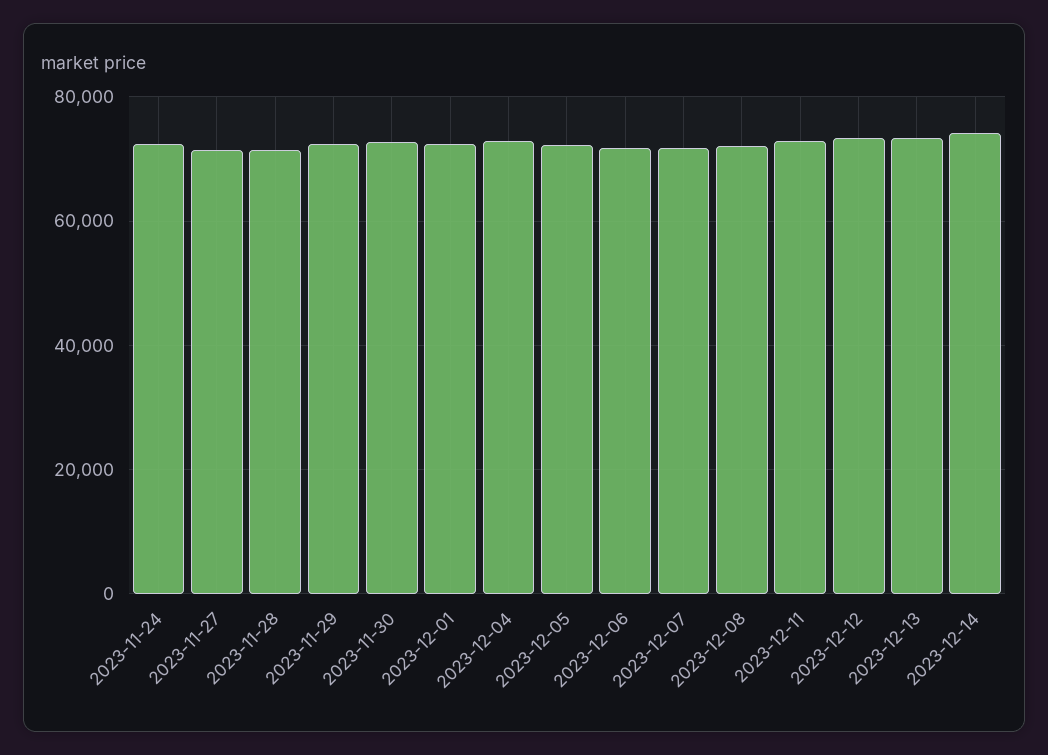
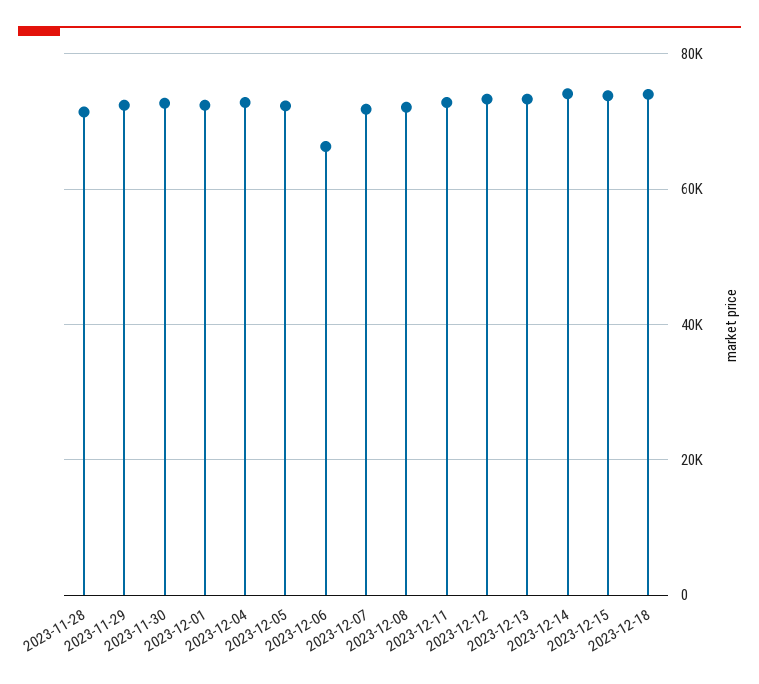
2023-11-24: 72000 -> none
2023-11-27: 72000 -> none
2023-12-06: 72000 -> 66000
2023-12-15: none -> 74000
2023-12-18: none -> 74000

